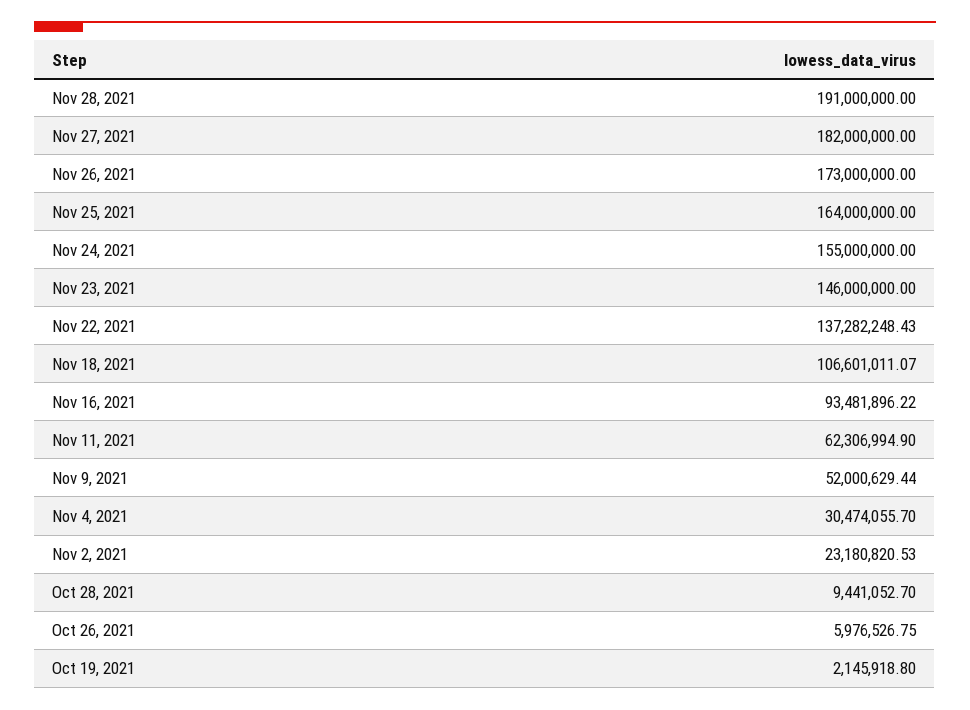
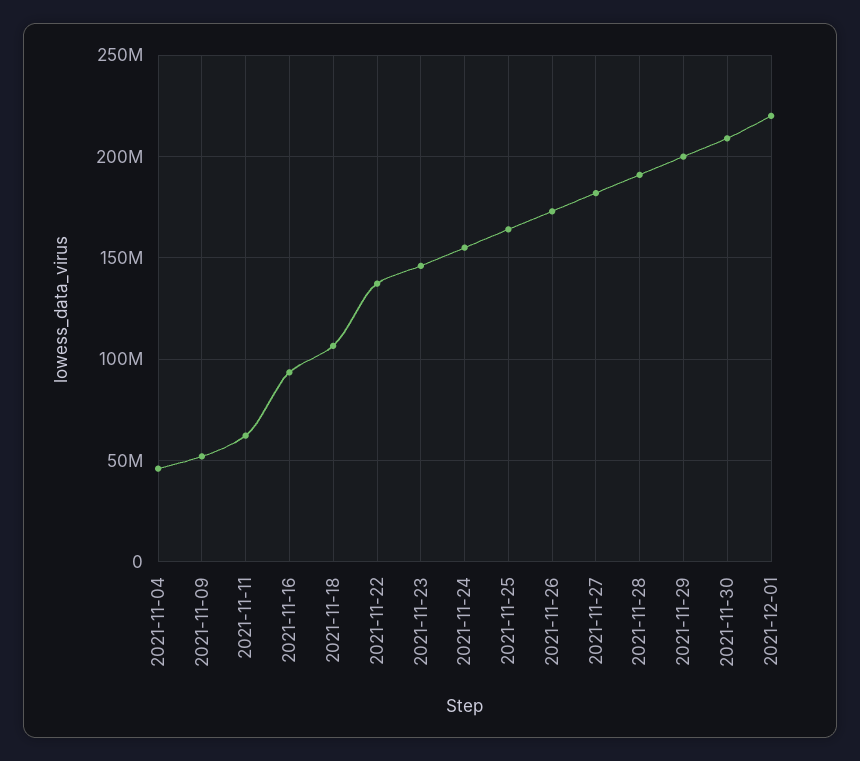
Nov 4, 2021: 30474055.7 -> 45000000
Nov 2, 2021: 23180820.53 -> none
Oct 28, 2021: 9441052.7 -> none
Oct 26, 2021: 5976526.75 -> none
Oct 19, 2021: 2145918.8 -> none
2021-11-29: none -> 200000000
2021-11-30: none -> 210000000
2021-12-01: none -> 220000000

